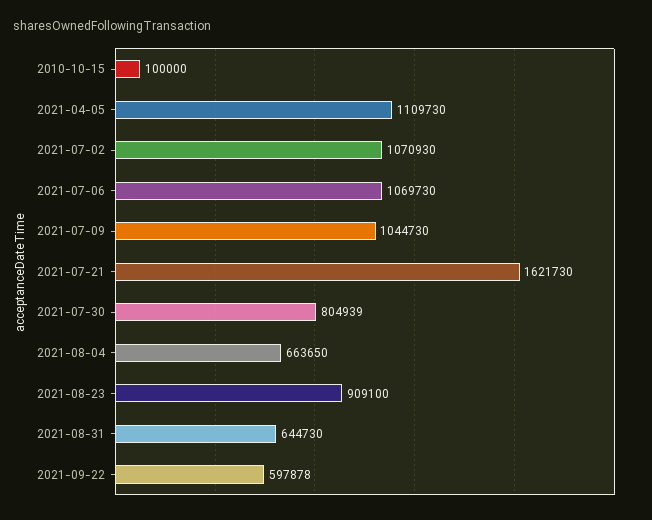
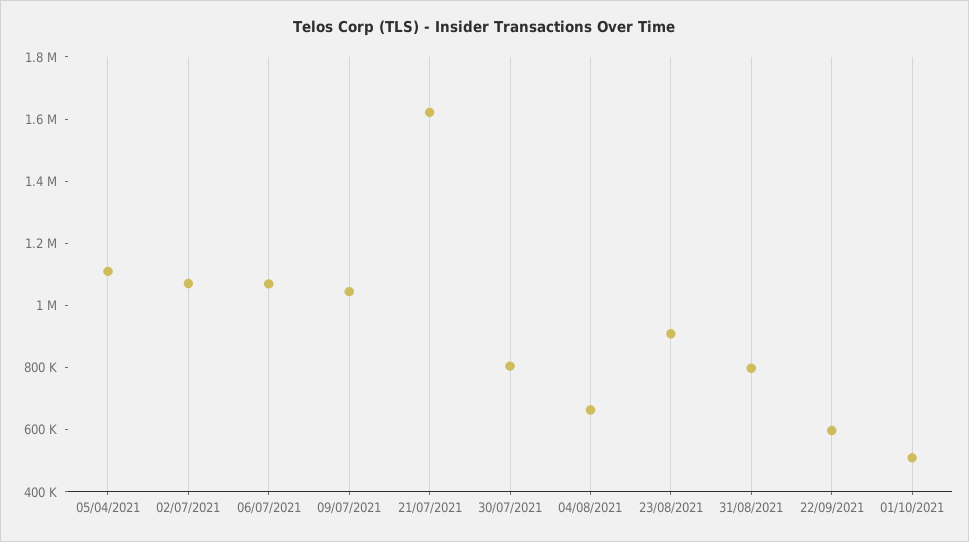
2010-10-15: 100000 -> none
2021-08-31: 644730 -> 800000
01/10/2021: none -> 500000

